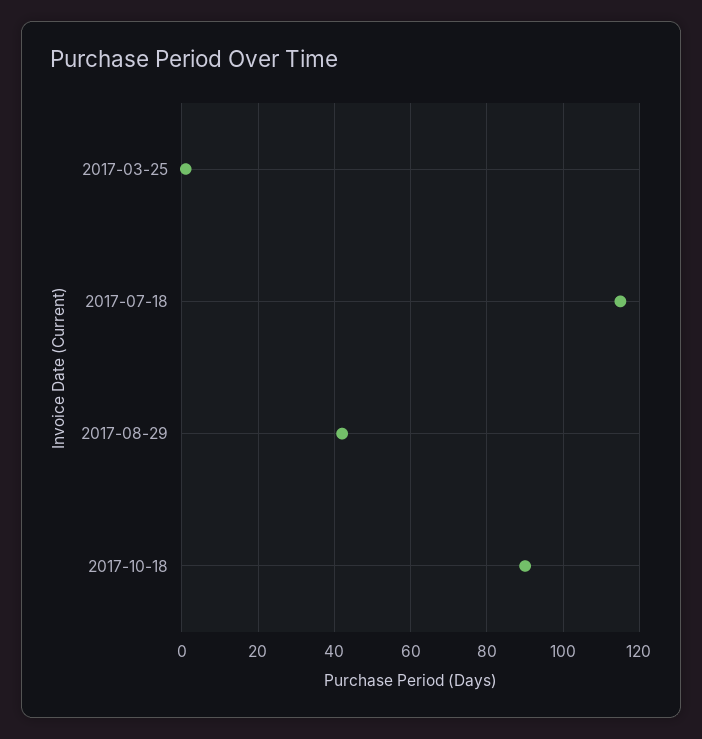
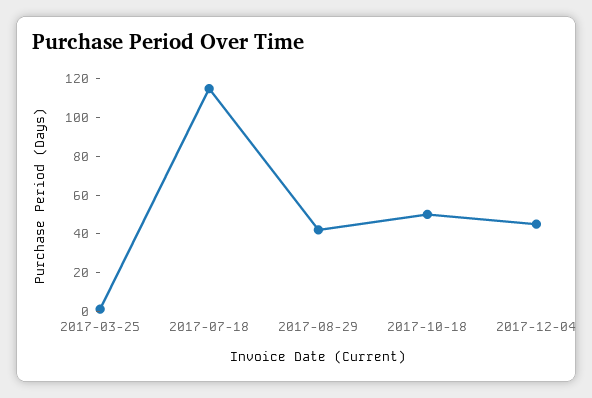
2017-10-18: 90 -> 50
2017-12-04: none -> 45

